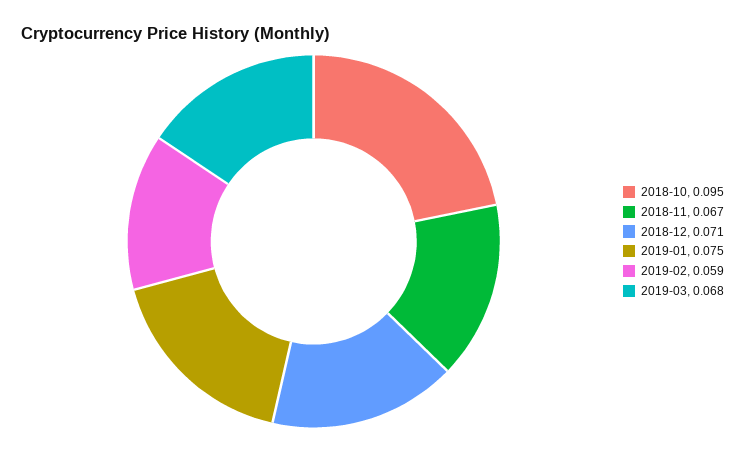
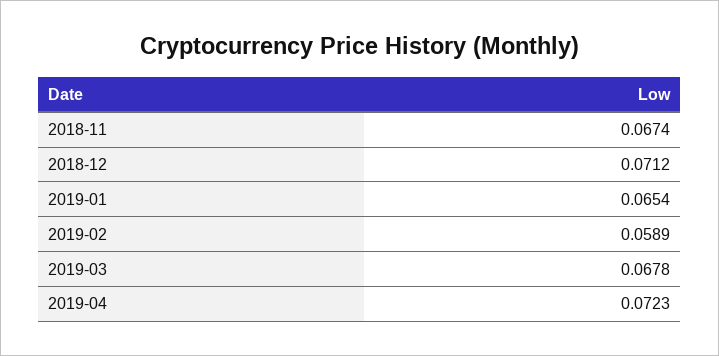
2018-10: 0.095 -> none
2019-01: 0.075 -> 0.0654
2019-04: none -> 0.0723

